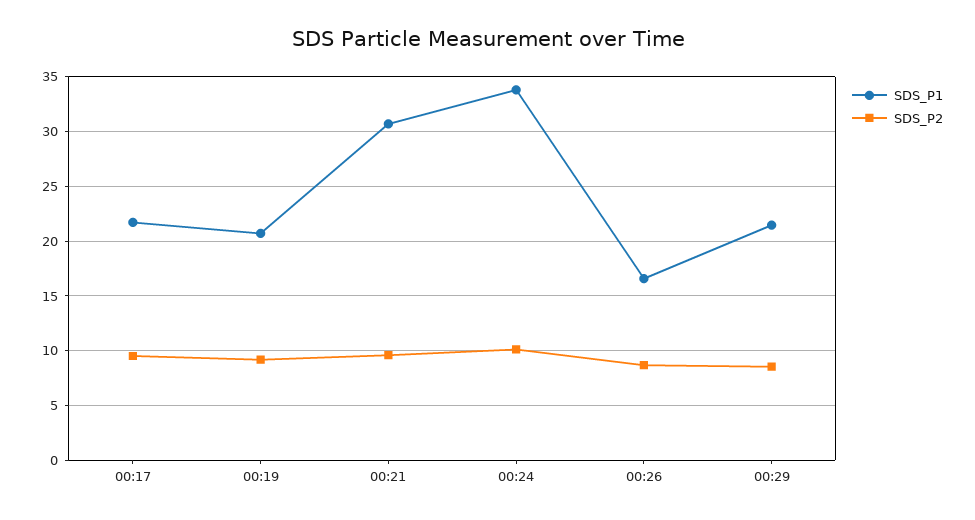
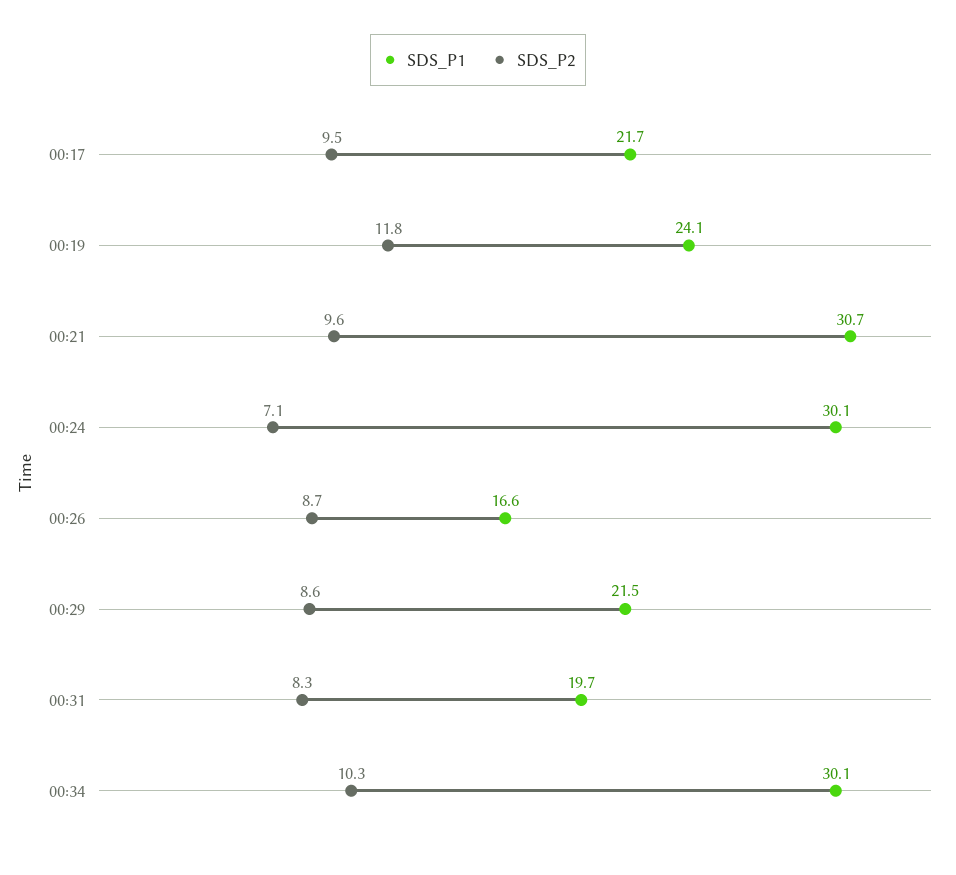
SDS_P1, 00:19: 21 -> 24.1
SDS_P2, 00:19: 9 -> 11.8
SDS_P1, 00:24: 34 -> 30.1
SDS_P2, 00:24: 10 -> 7.1
SDS_P1, 00:31: none -> 19.7
SDS_P2, 00:31: none -> 8.3
SDS_P1, 00:34: none -> 30.1
SDS_P2, 00:34: none -> 10.3

